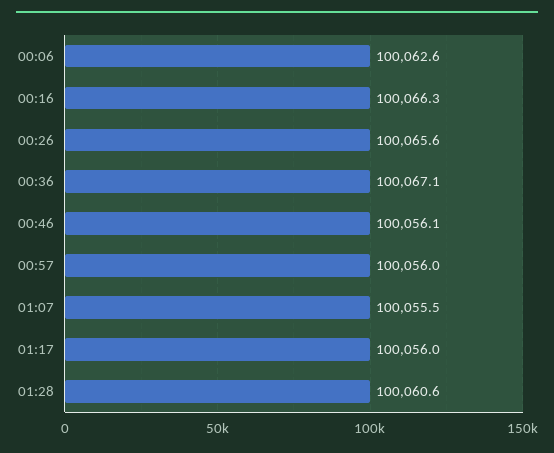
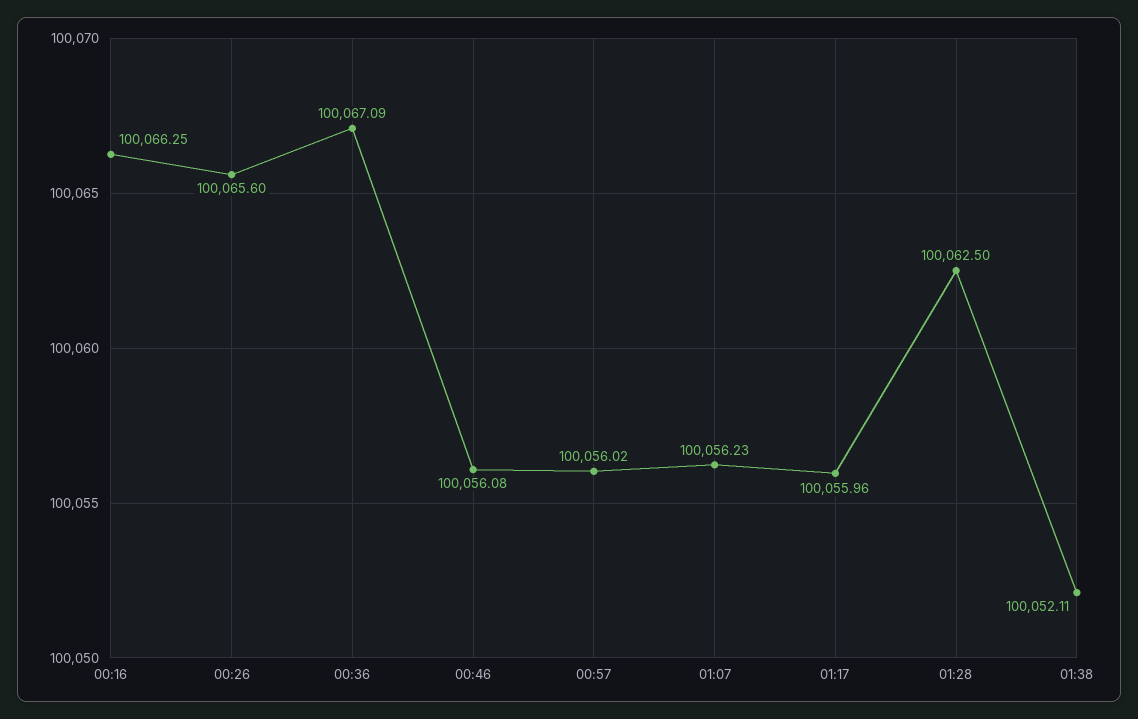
00:06: 100062.6 -> none
01:07: 100055.5 -> 100056.23
01:28: 100060.6 -> 100062.5
01:38: none -> 100052.11

